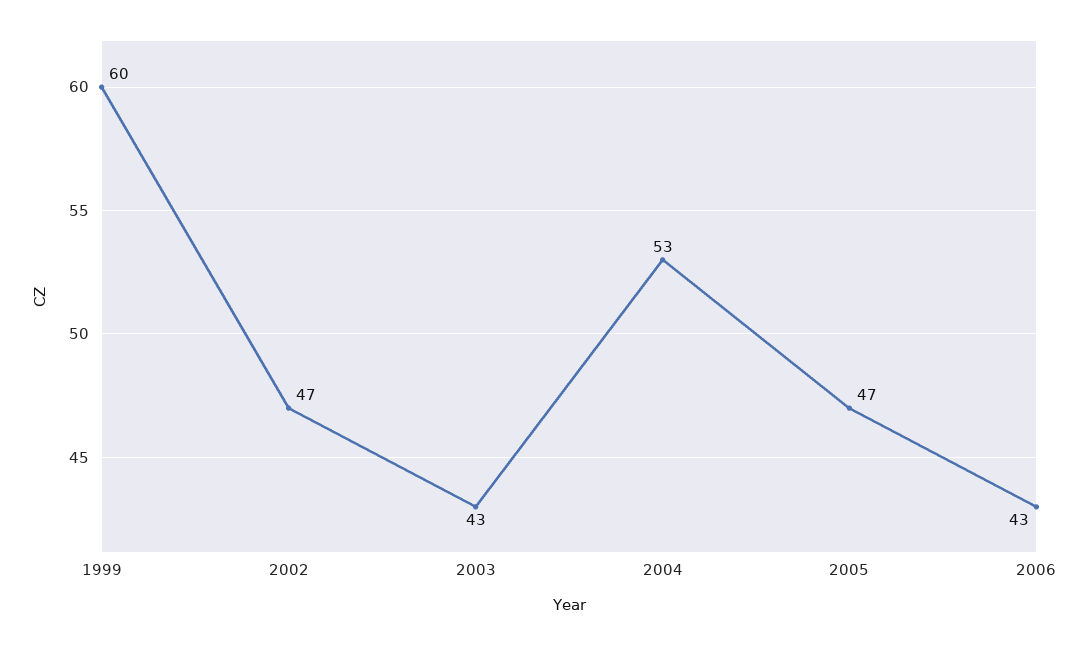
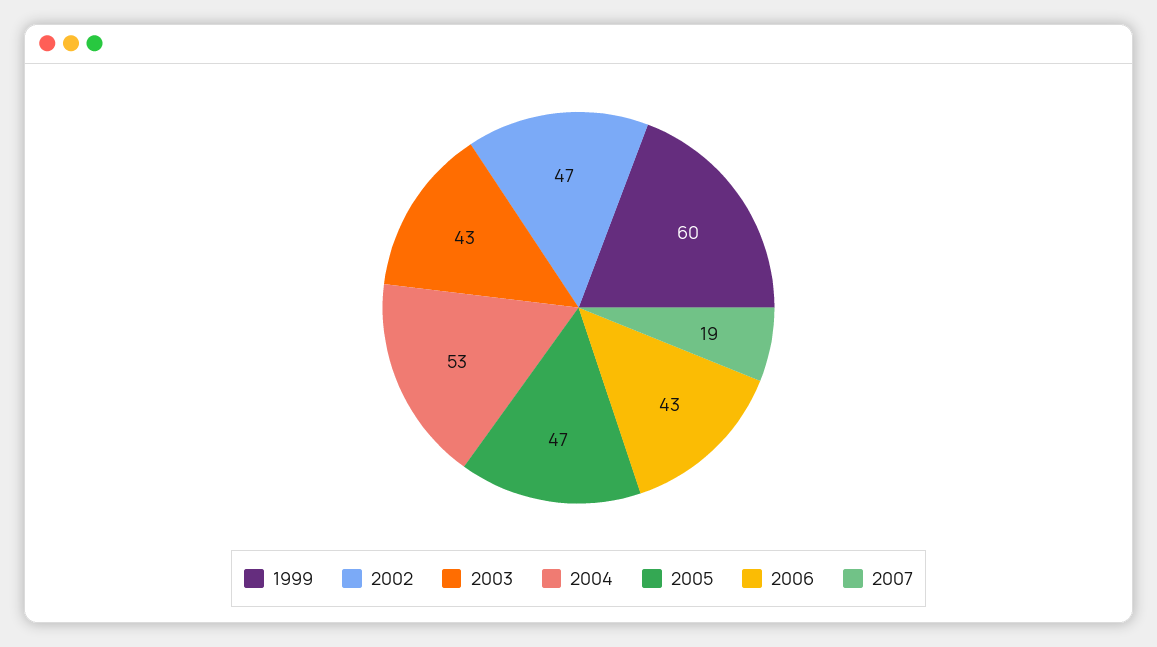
2007: none -> 19

